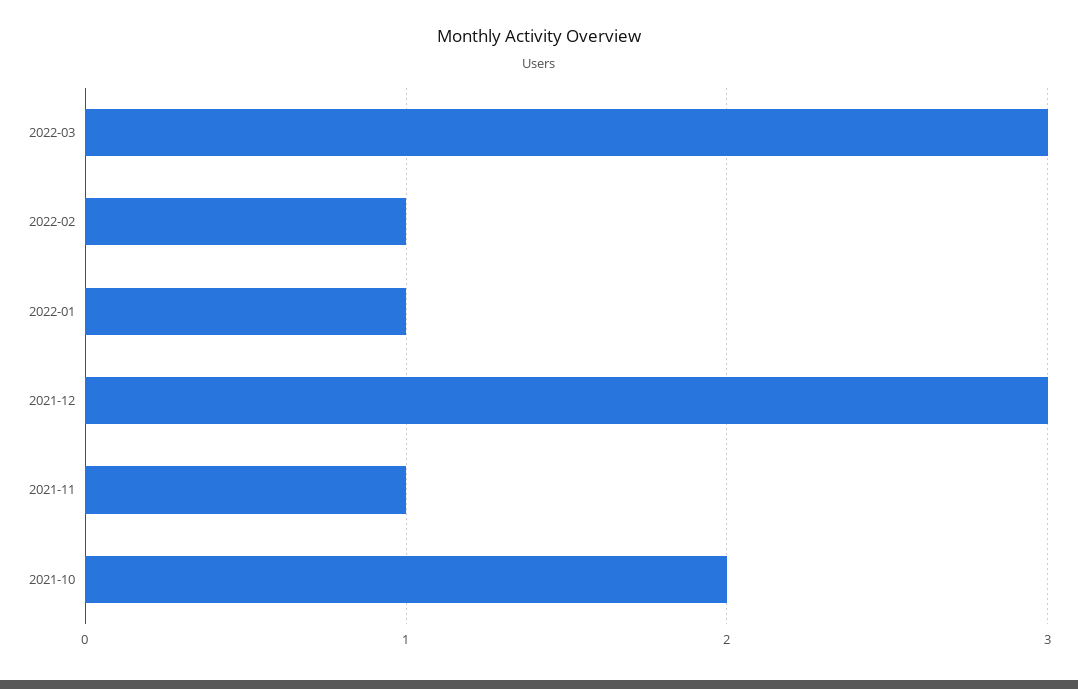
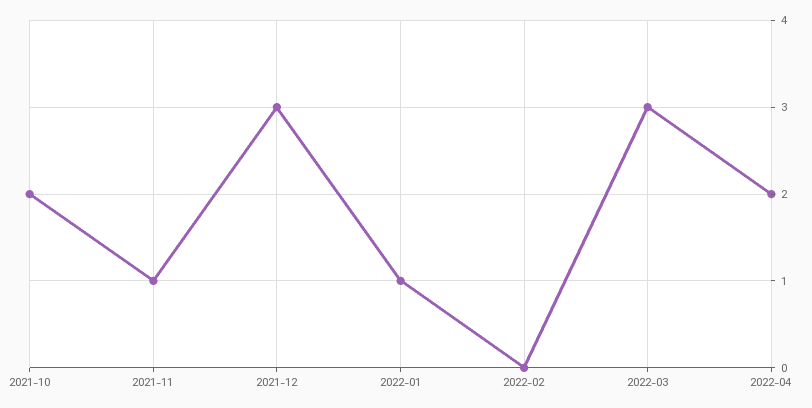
2022-02: 1 -> 0
2022-04: none -> 2

